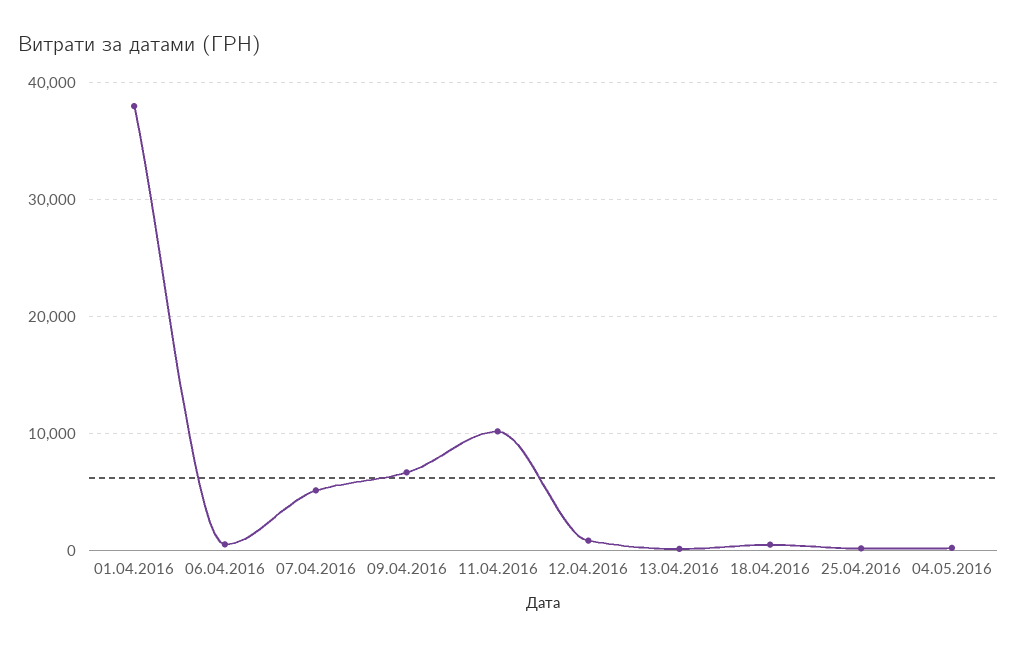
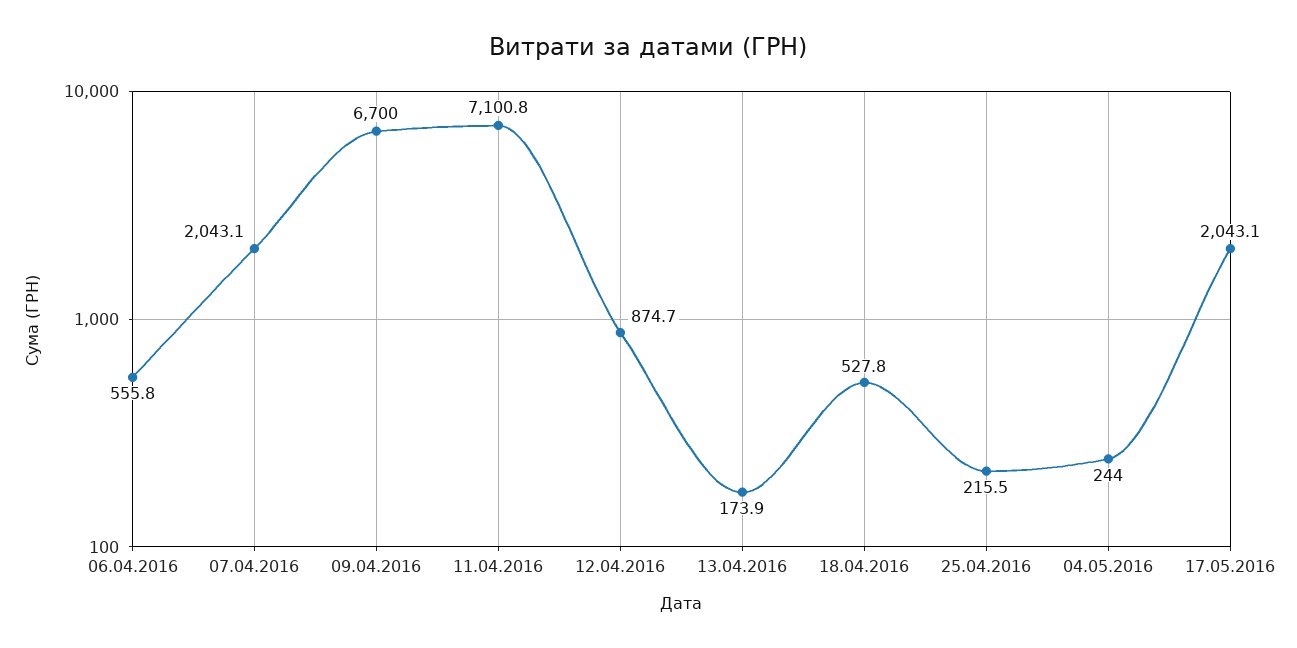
01.04.2016: 38000 -> none
07.04.2016: 5000 -> 2043.1
11.04.2016: 10000 -> 7100.8
17.05.2016: none -> 2043.1

